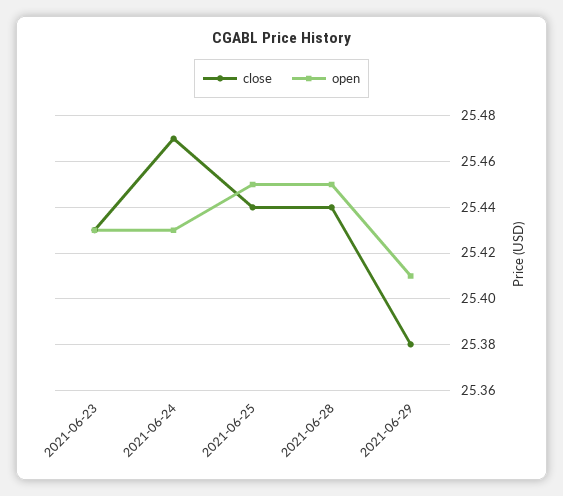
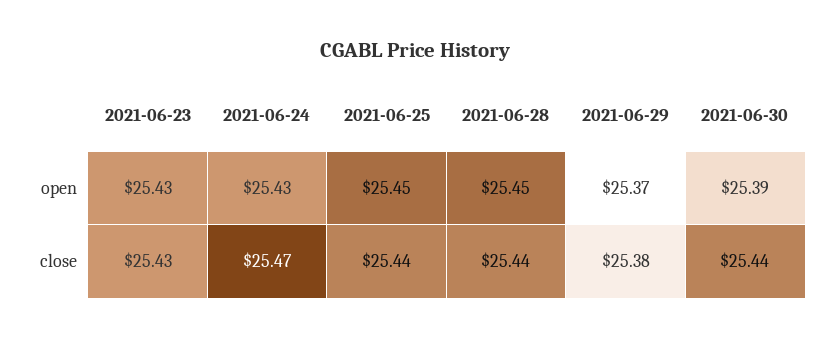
open, 2021-06-29: 25.41 -> 25.37
open, 2021-06-30: none -> 25.39
close, 2021-06-30: none -> 25.44

